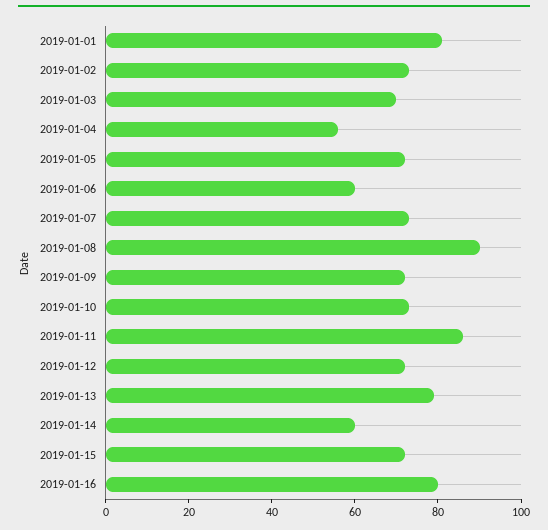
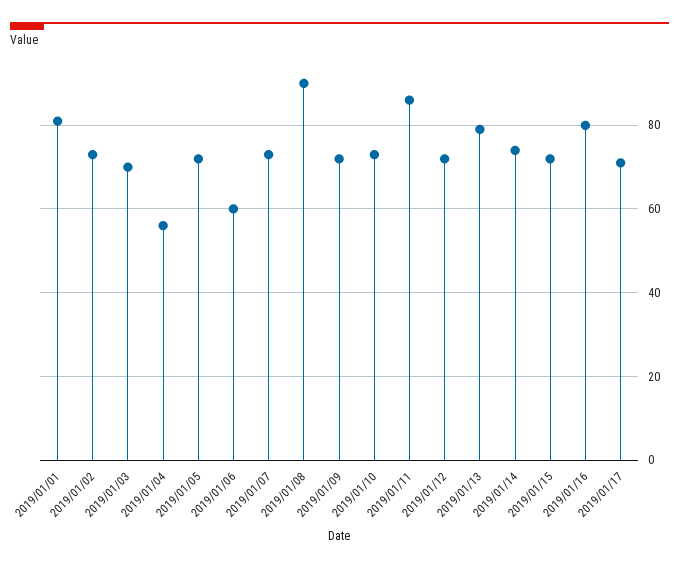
2019-01-14: 60 -> 75
2019/01/17: none -> 70

